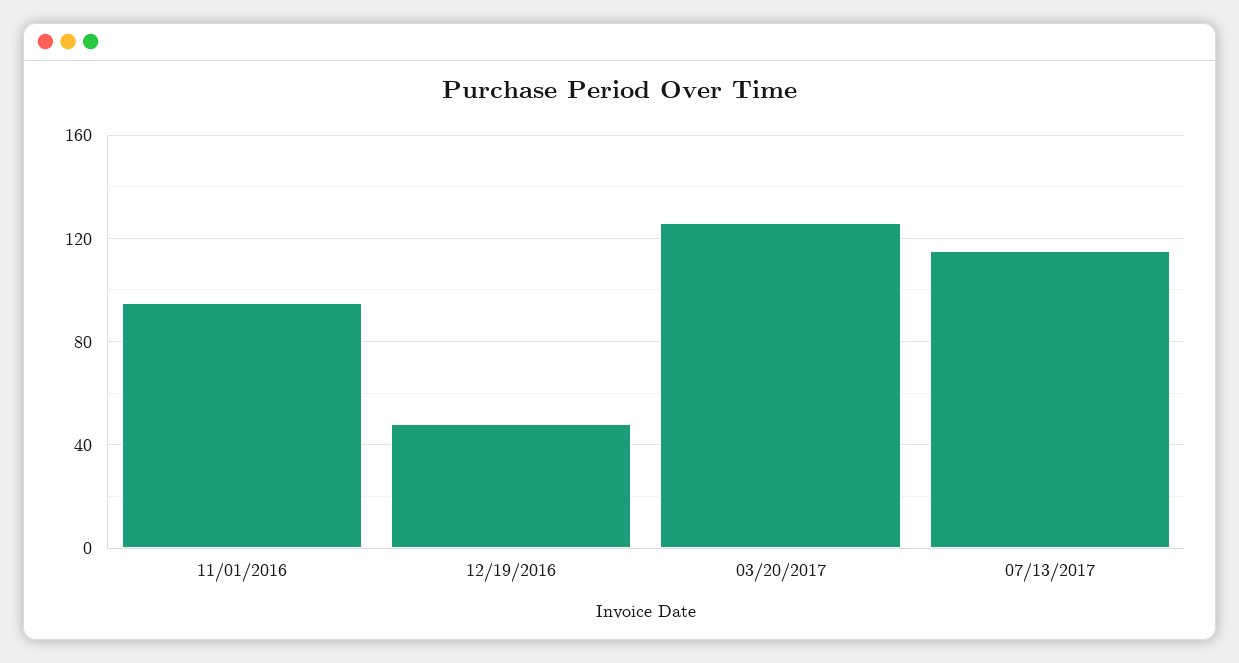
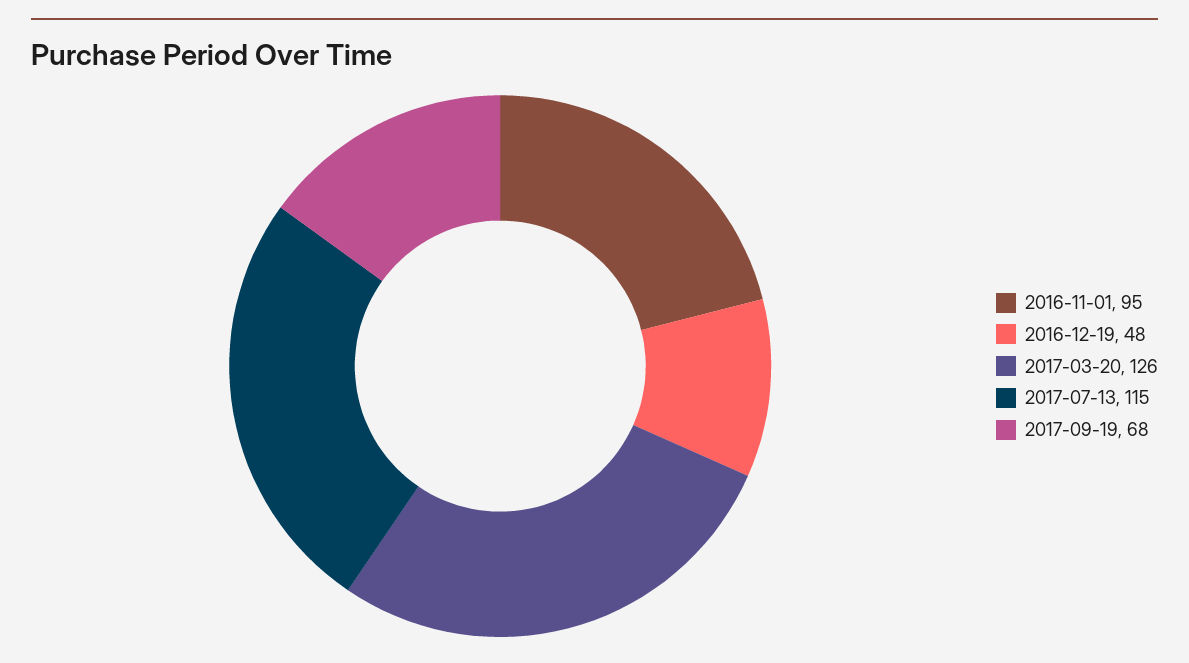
2017-09-19: none -> 68

